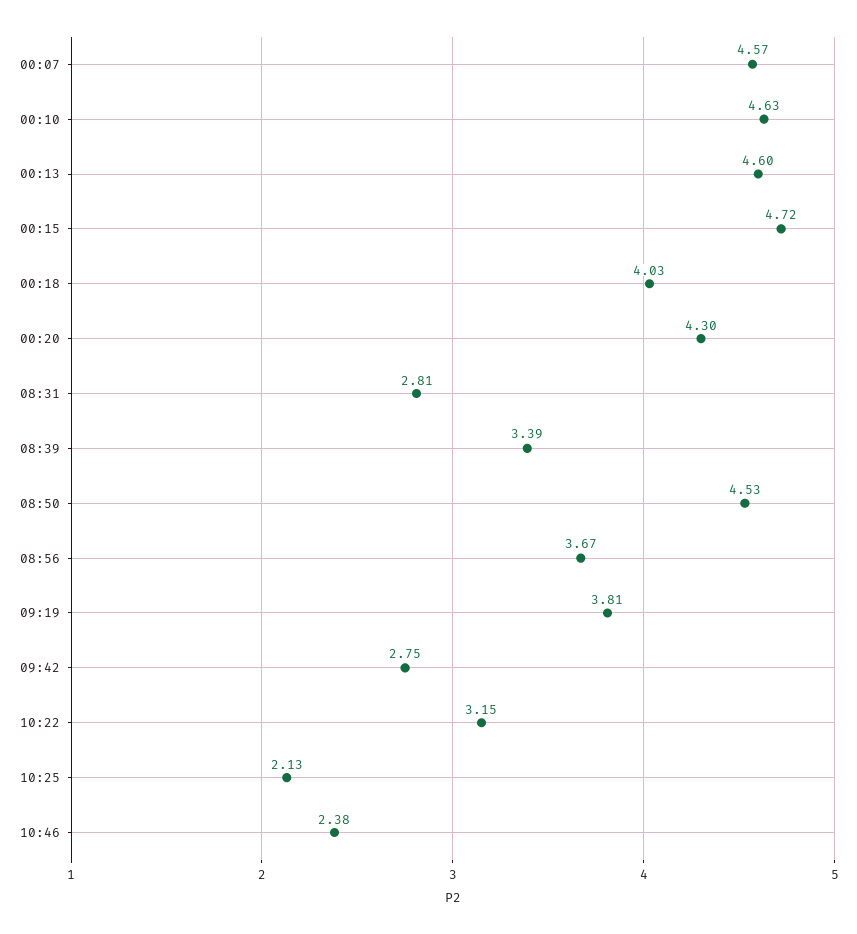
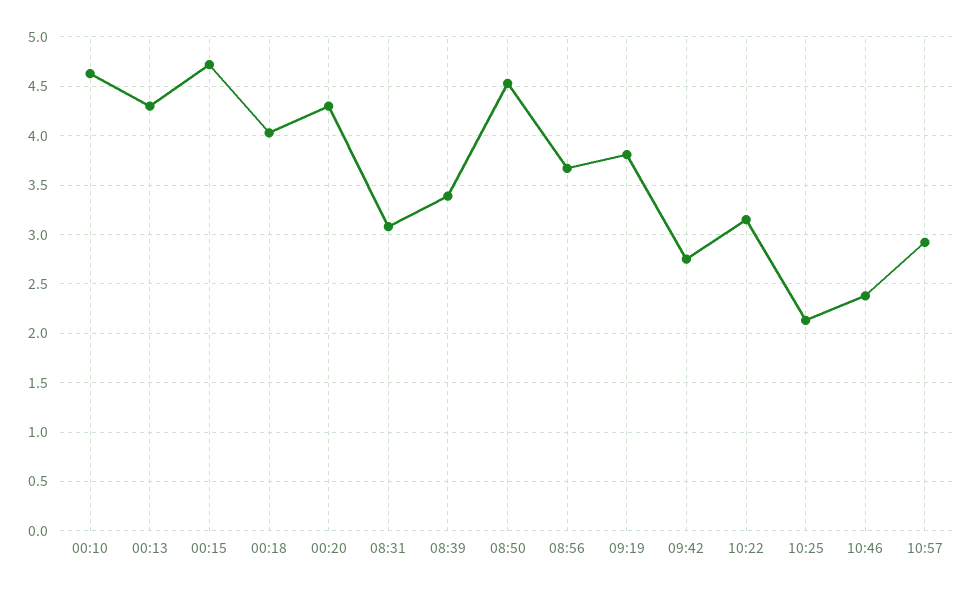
00:07: 4.57 -> none
00:13: 4.6 -> 4.3
08:31: 2.81 -> 3.1
10:57: none -> 2.9

